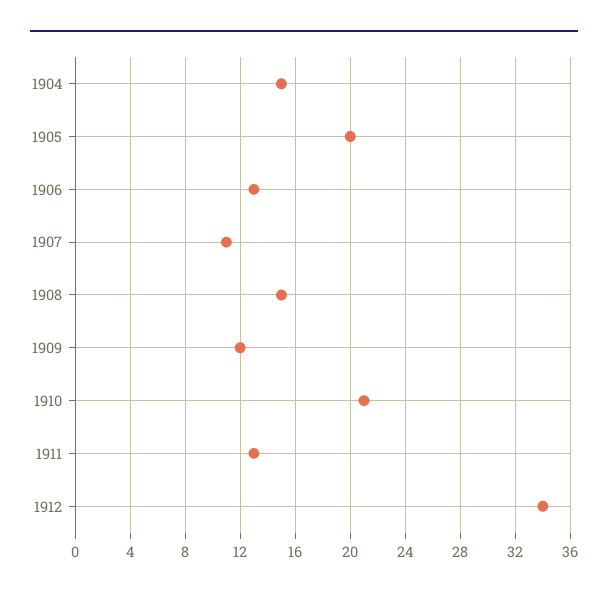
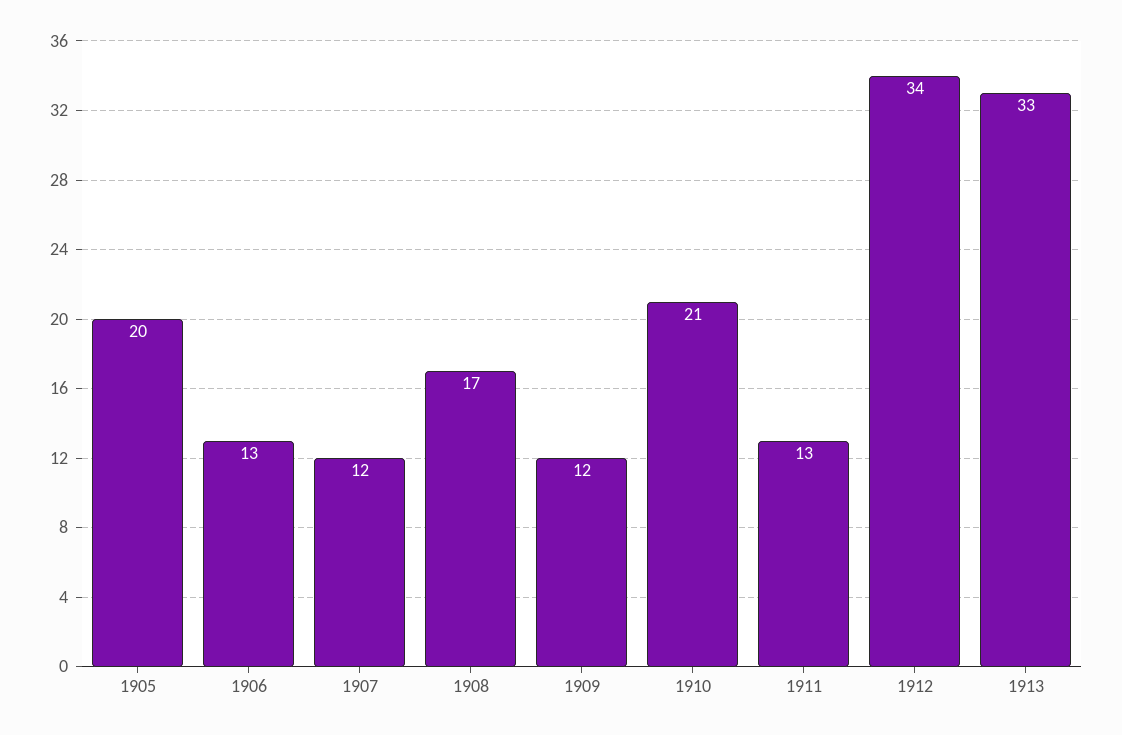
1904: 15 -> none
1907: 11 -> 12
1908: 15 -> 17
1913: none -> 33

